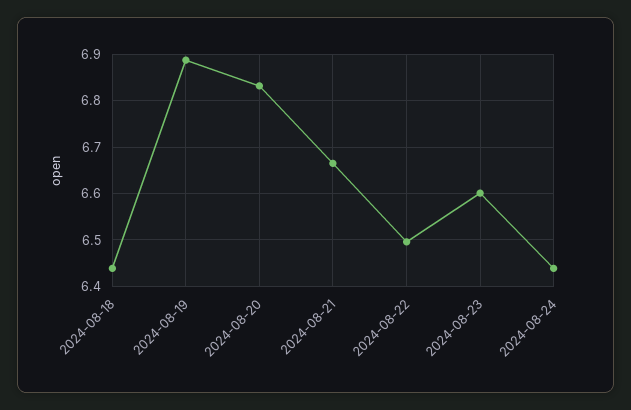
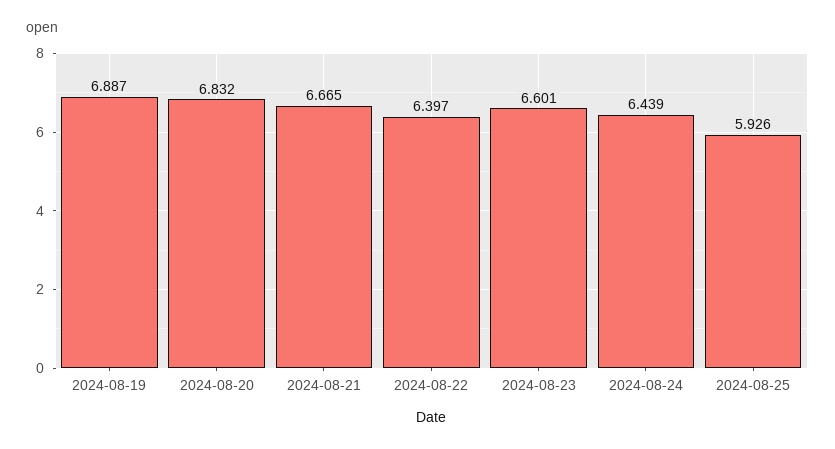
2024-08-18: 6.44 -> none
2024-08-22: 6.5 -> 6.397
2024-08-25: none -> 5.926

